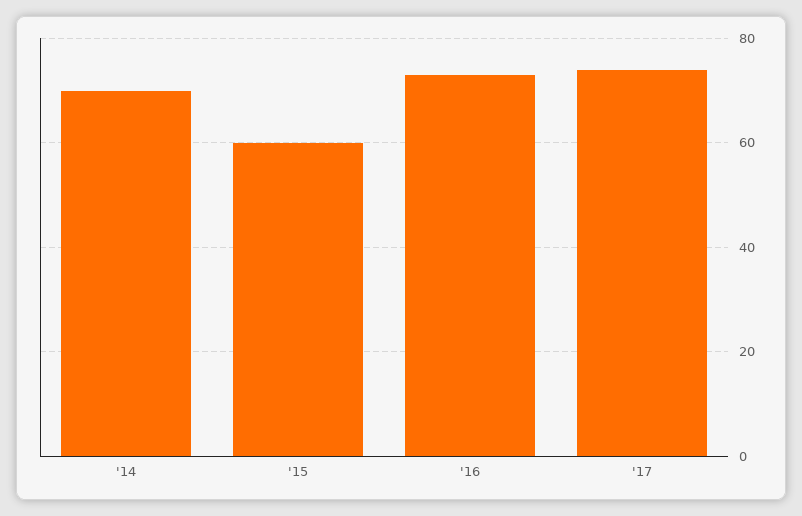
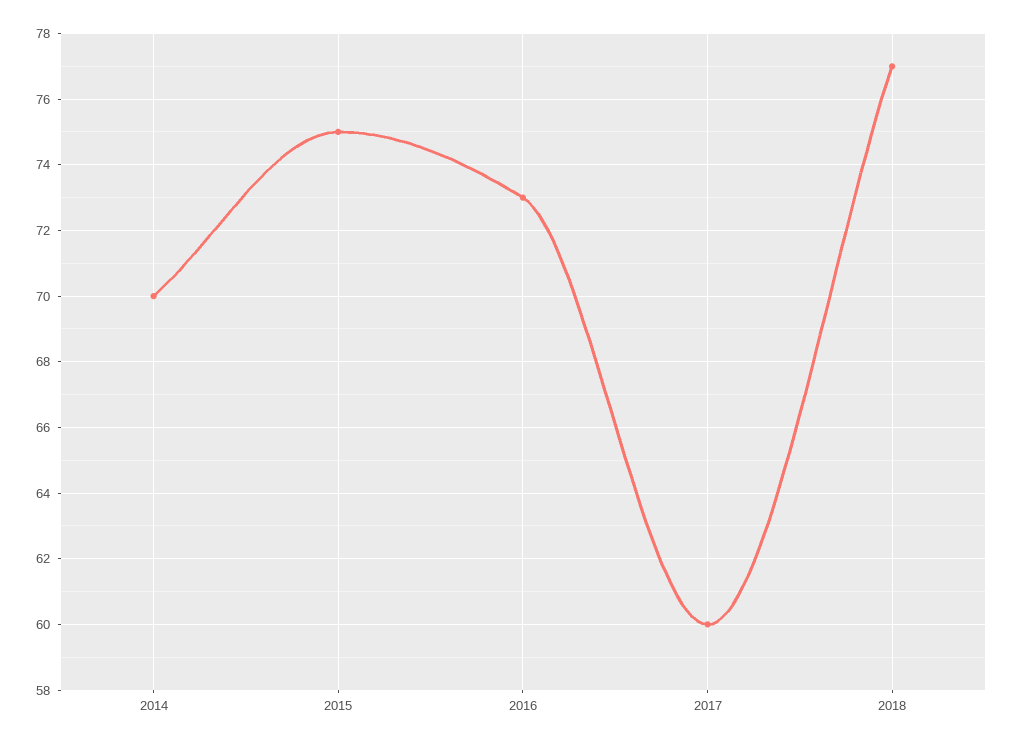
'15: 60 -> 75
'17: 75 -> 60
2018: none -> 77

